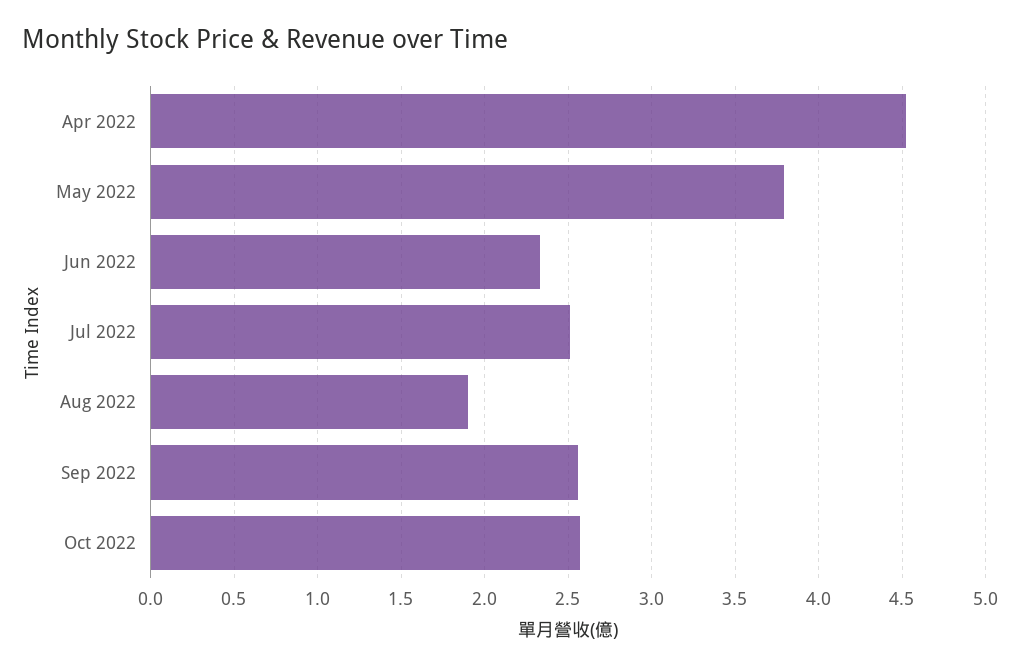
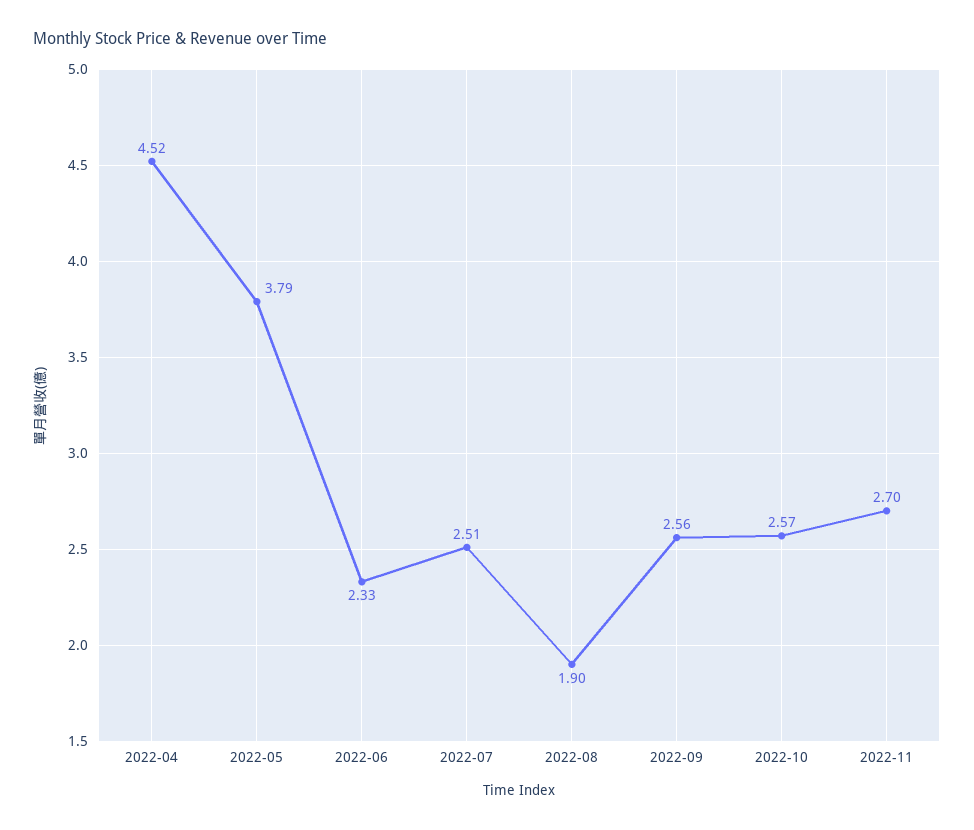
2022-11: none -> 2.7

